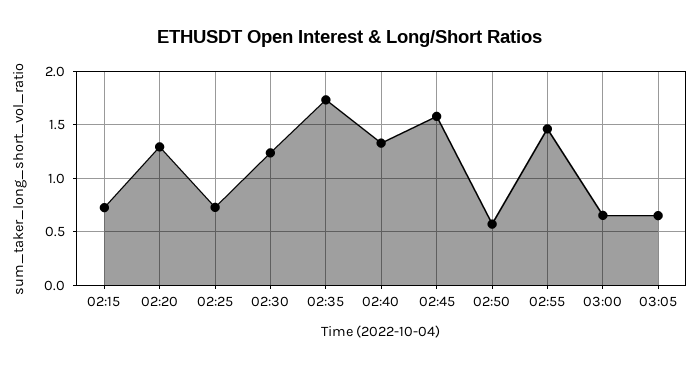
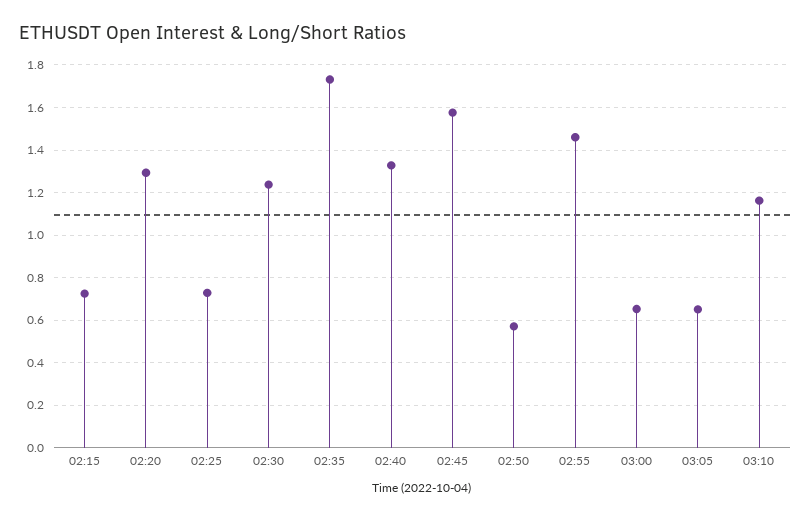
03:10: none -> 1.15

